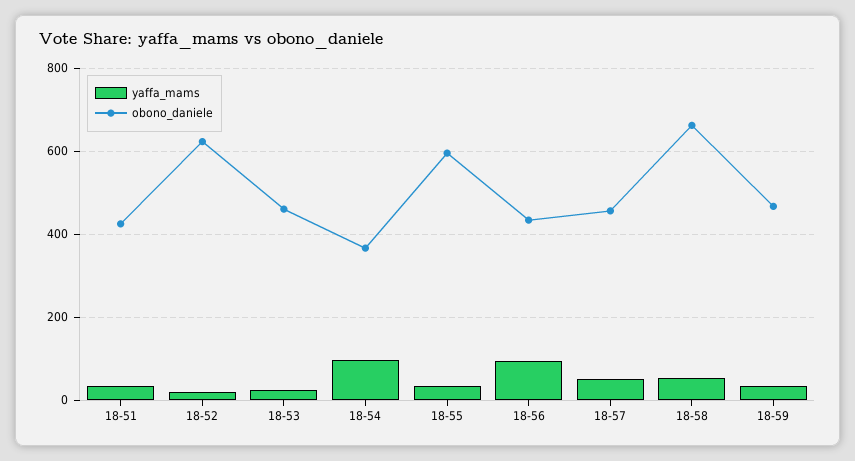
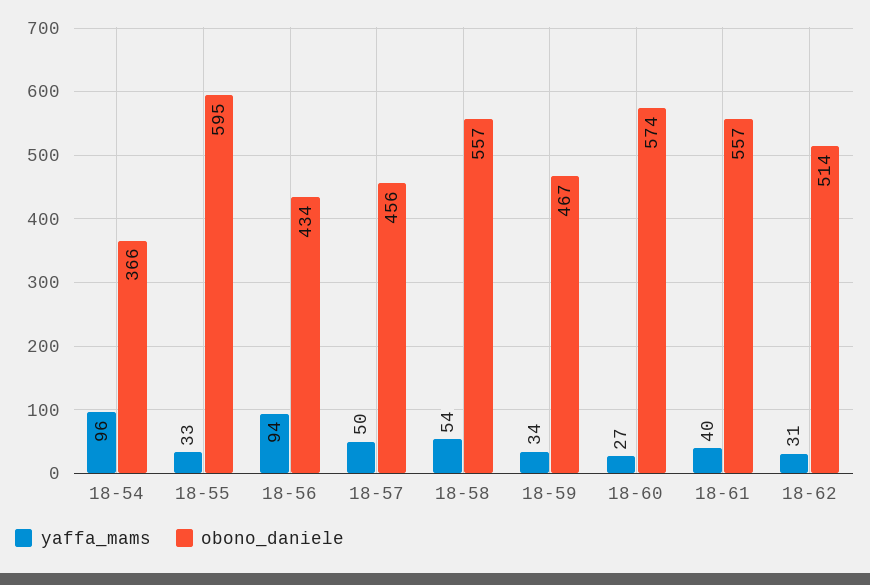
yaffa_mams, 18-51: 40 -> none
obono_daniele, 18-51: 420 -> none
yaffa_mams, 18-52: 20 -> none
obono_daniele, 18-52: 620 -> none
yaffa_mams, 18-53: 20 -> none
obono_daniele, 18-53: 460 -> none
obono_daniele, 18-58: 660 -> 557
yaffa_mams, 18-60: none -> 27
obono_daniele, 18-60: none -> 574
yaffa_mams, 18-61: none -> 40
obono_daniele, 18-61: none -> 557
yaffa_mams, 18-62: none -> 31
obono_daniele, 18-62: none -> 514

